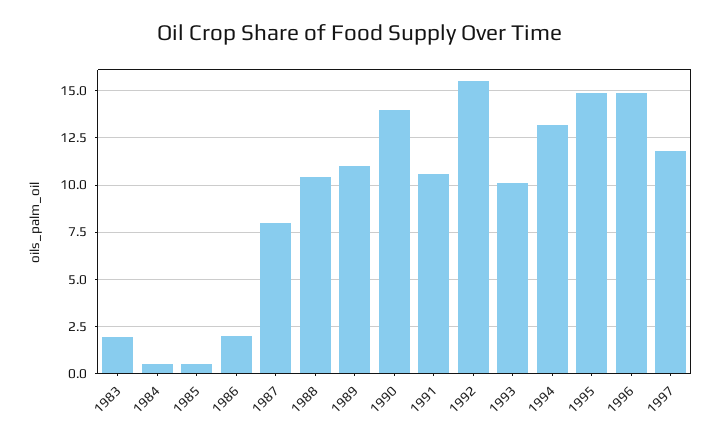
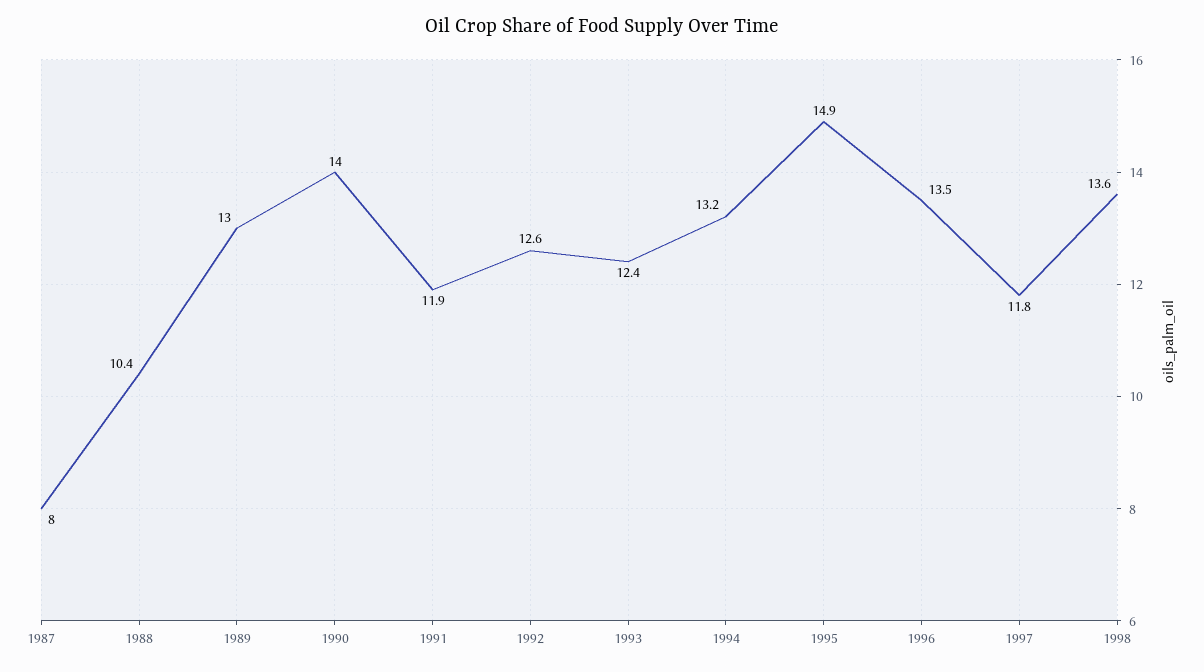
1983: 2 -> none
1984: 0.5 -> none
1985: 0.5 -> none
1986: 2 -> none
1989: 11 -> 13
1991: 10.5 -> 11.9
1992: 15.5 -> 12.6
1993: 10 -> 12.4
1996: 15 -> 13.5
1998: none -> 13.6

